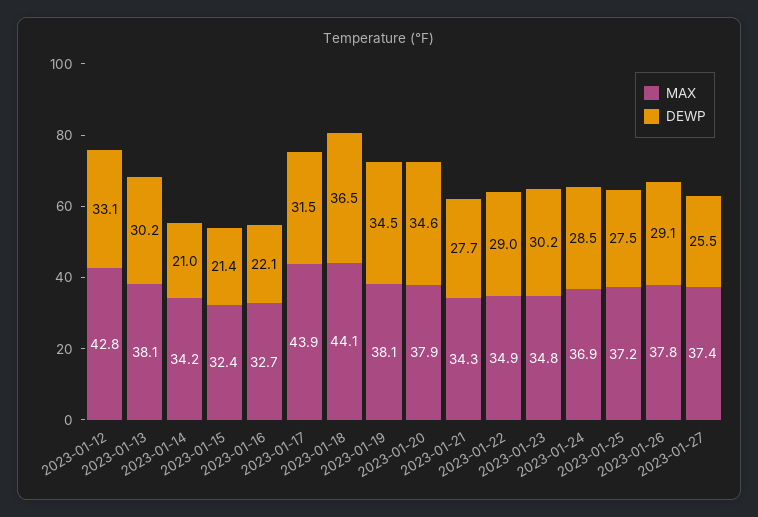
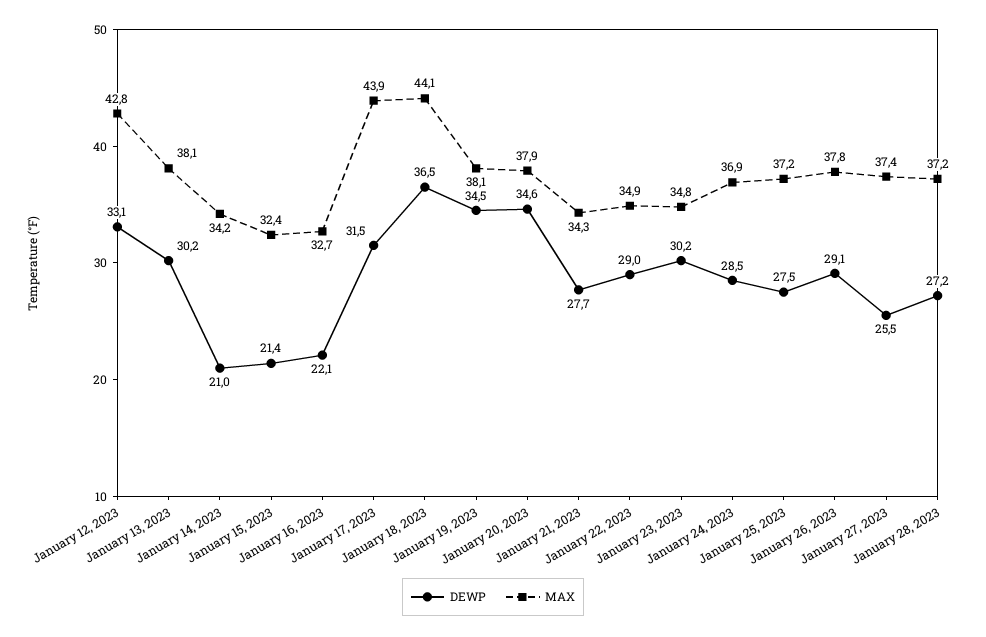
DEWP, January 28, 2023: none -> 27.2
MAX, January 28, 2023: none -> 37.2

